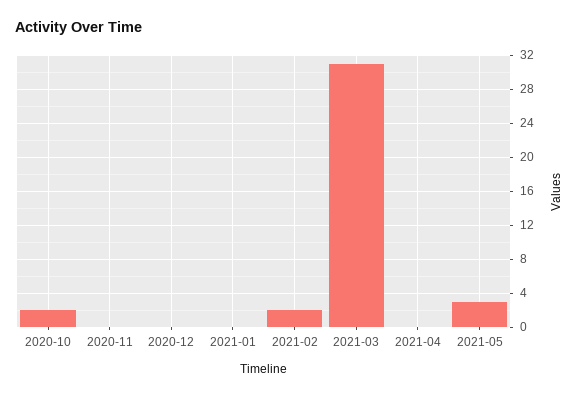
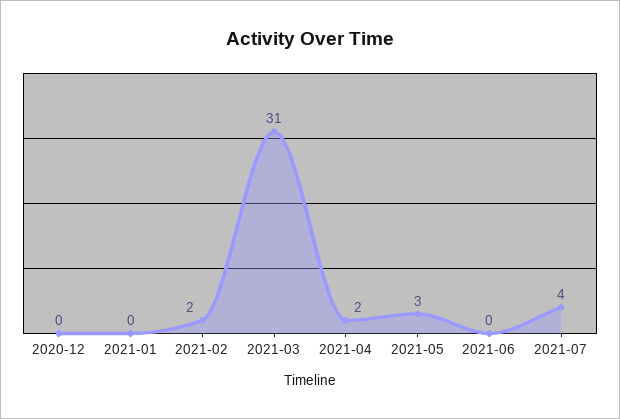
2020-10: 2 -> none
2020-11: 0 -> none
2021-04: 0 -> 2
2021-06: none -> 0
2021-07: none -> 4

